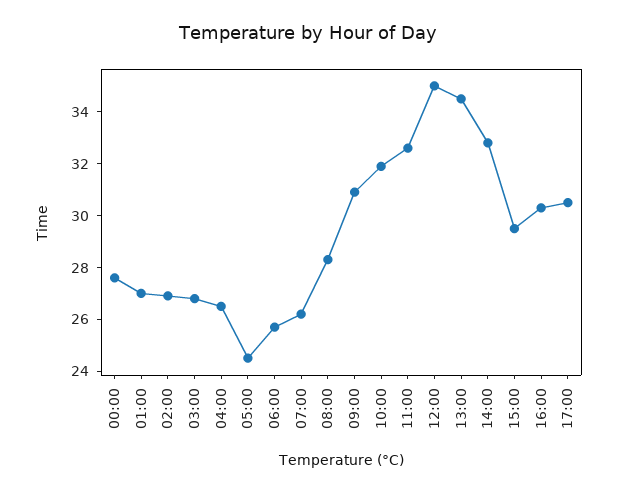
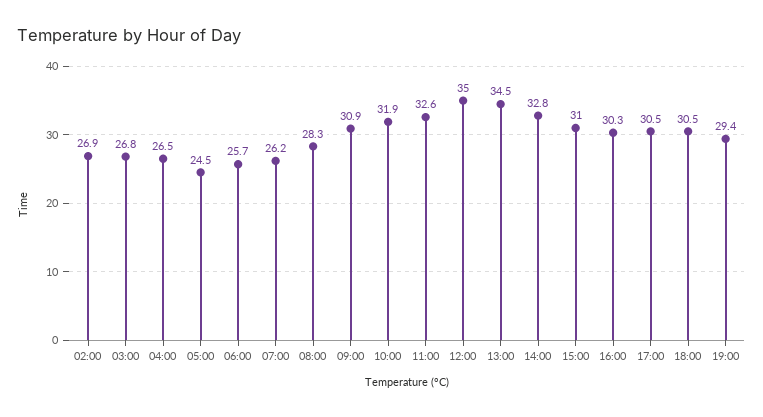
00:00: 27.5 -> none
01:00: 27 -> none
15:00: 29.5 -> 31
18:00: none -> 30.5
19:00: none -> 29.4

